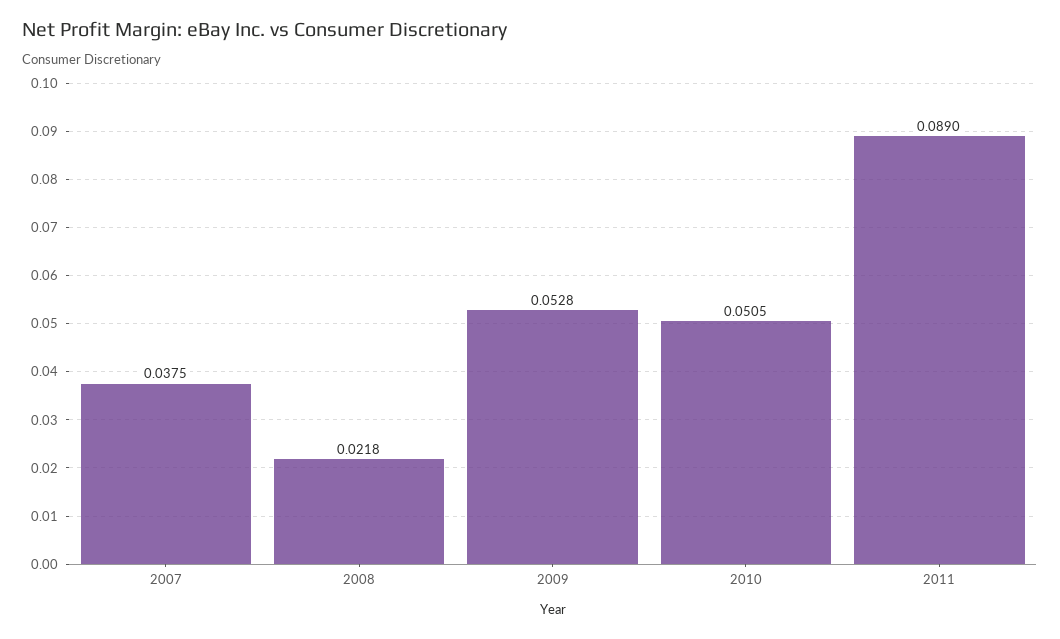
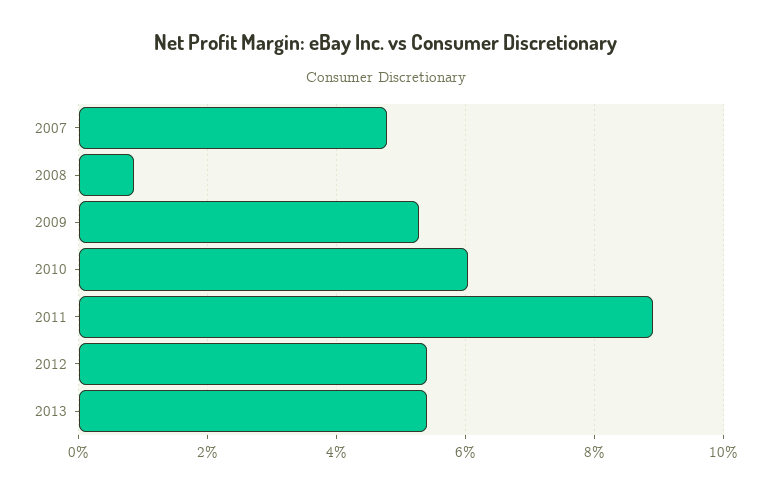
2007: 0.0375 -> 0.048
2008: 0.0218 -> 0.008
2010: 0.0505 -> 0.06
2012: none -> 0.054
2013: none -> 0.054

